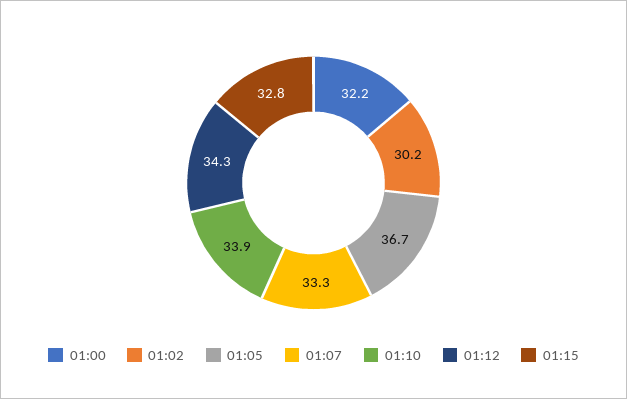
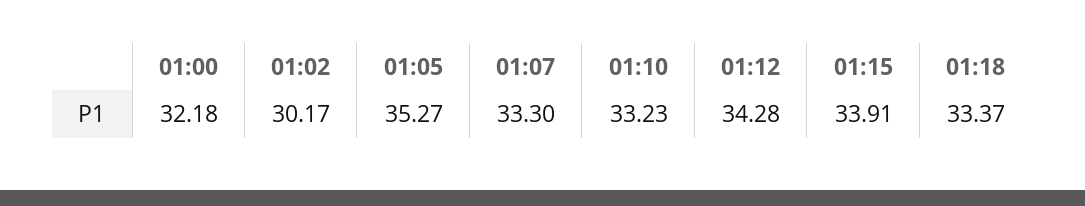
01:05: 36.7 -> 35.27
01:10: 33.9 -> 33.23
01:15: 32.8 -> 33.91
01:18: none -> 33.37

